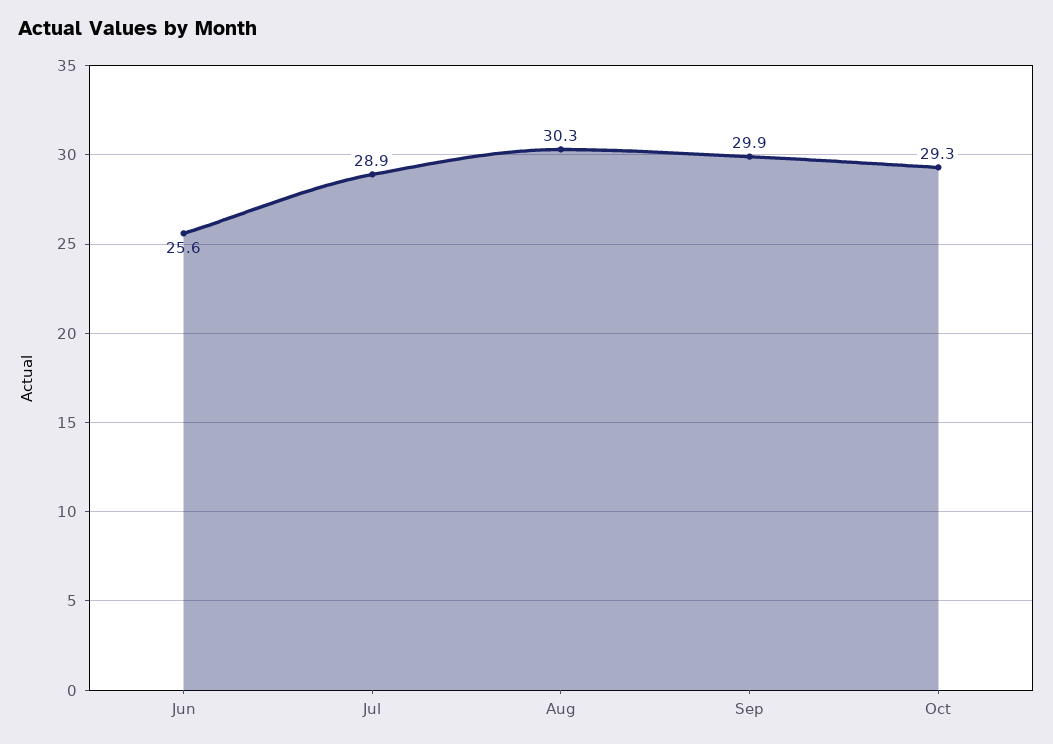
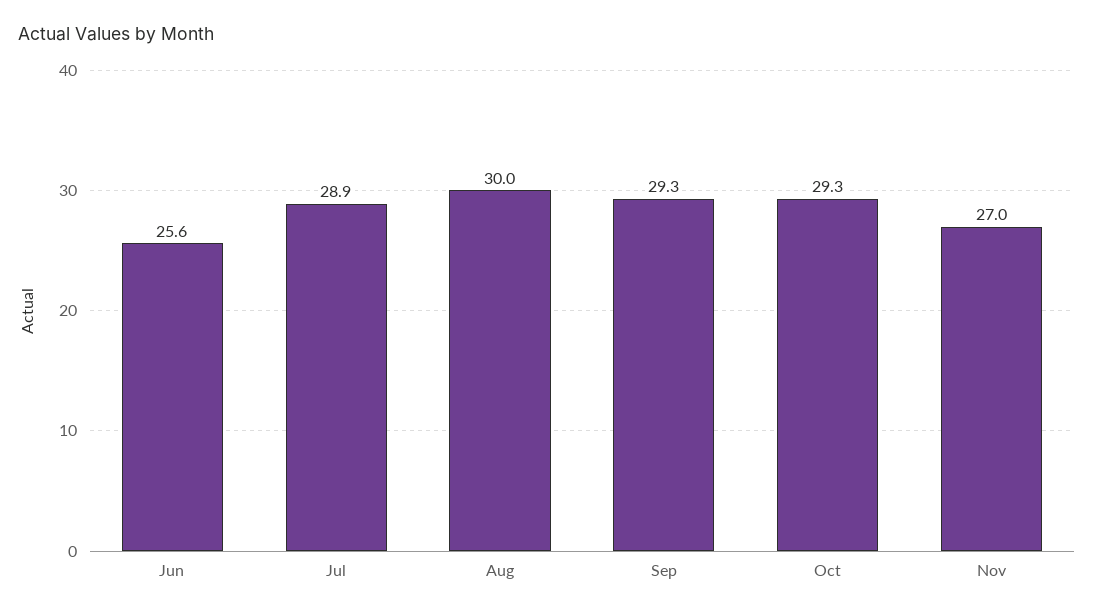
Aug: 30.3 -> 30
Sep: 29.9 -> 29.3
Nov: none -> 27

